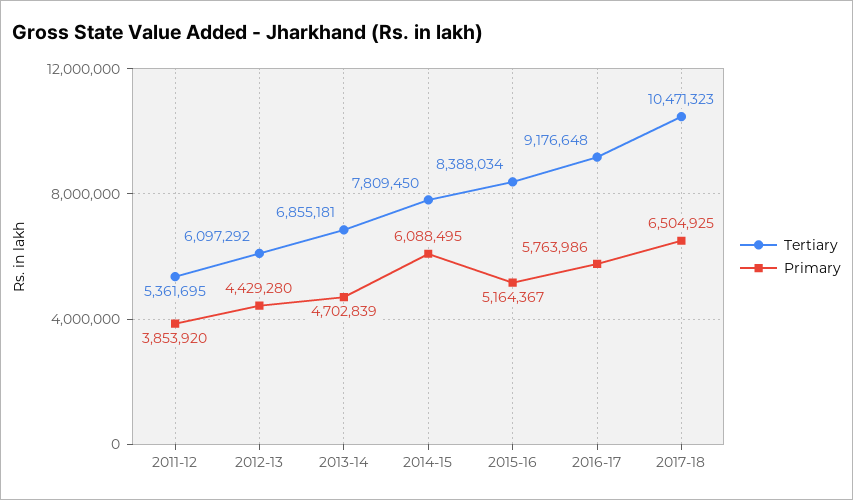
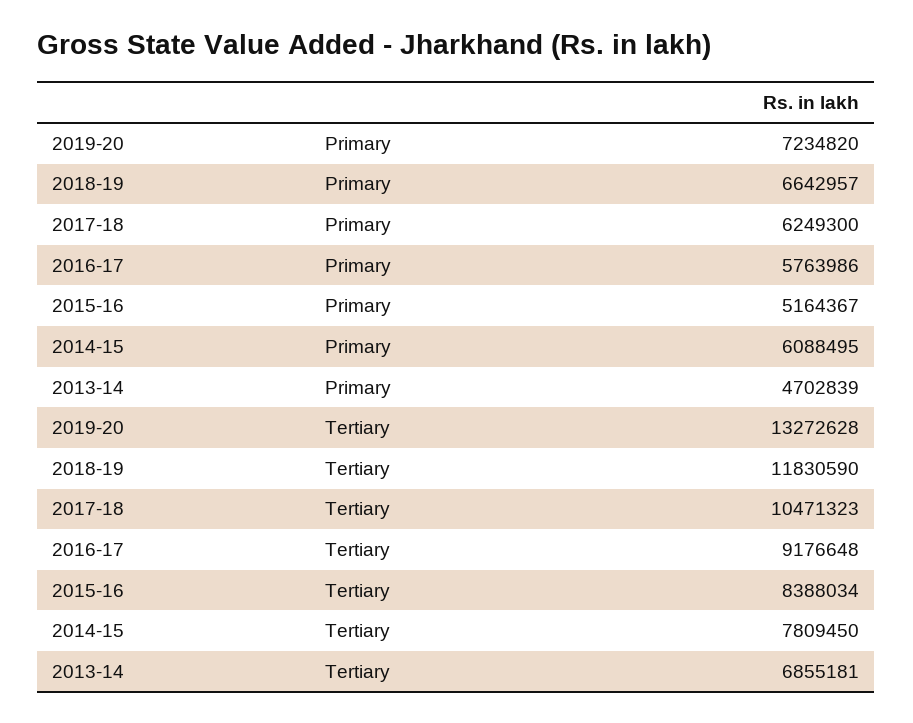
Tertiary, 2011-12: 5361695 -> none
Primary, 2011-12: 3853920 -> none
Tertiary, 2012-13: 6097292 -> none
Primary, 2012-13: 4429280 -> none
Primary, 2017-18: 6504925 -> 6249300
Primary, 2019-20: none -> 7234820
Primary, 2018-19: none -> 6642957
Tertiary, 2019-20: none -> 13272628
Tertiary, 2018-19: none -> 11830590

